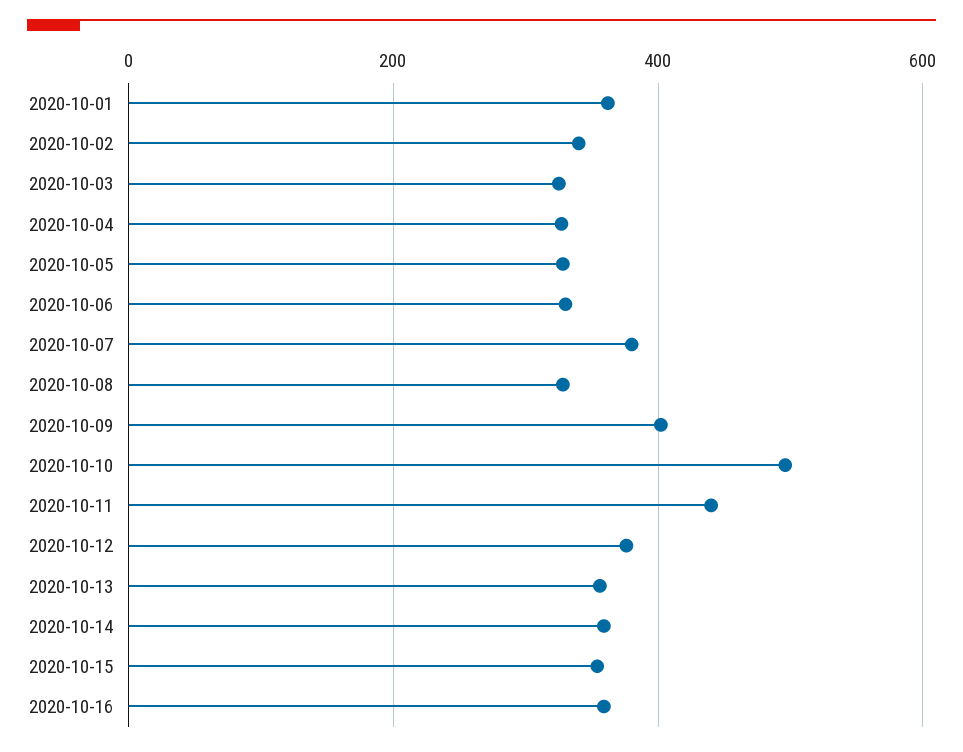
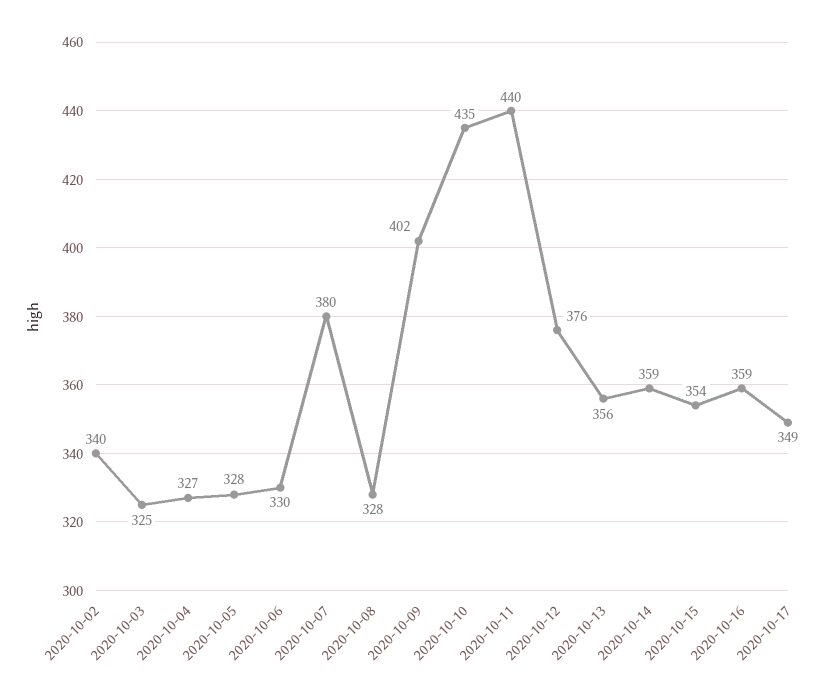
2020-10-01: 360 -> none
2020-10-10: 500 -> 435
2020-10-17: none -> 349

